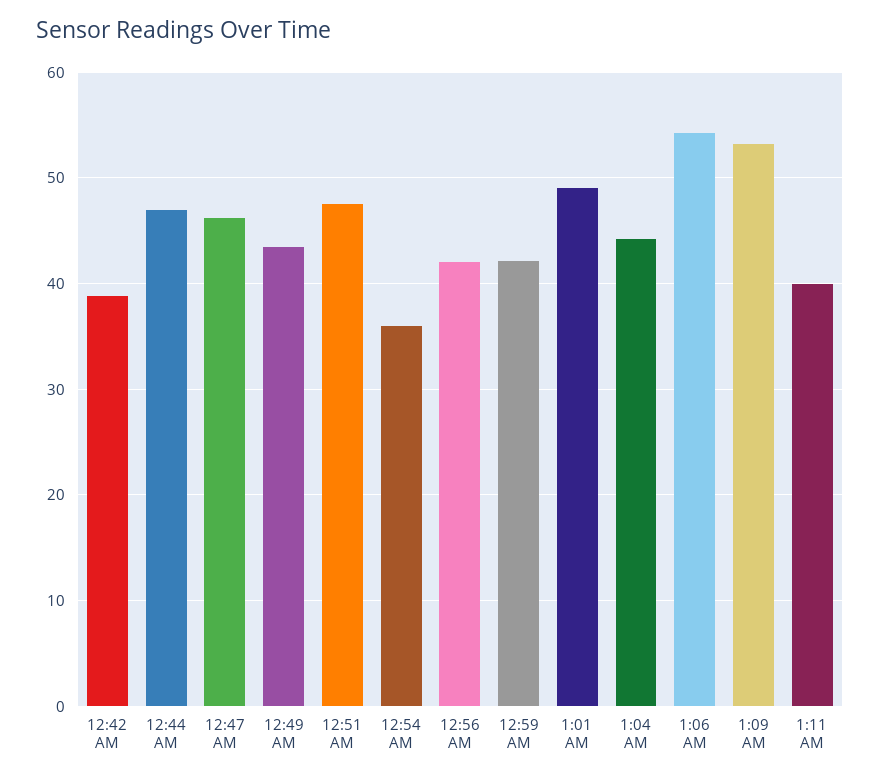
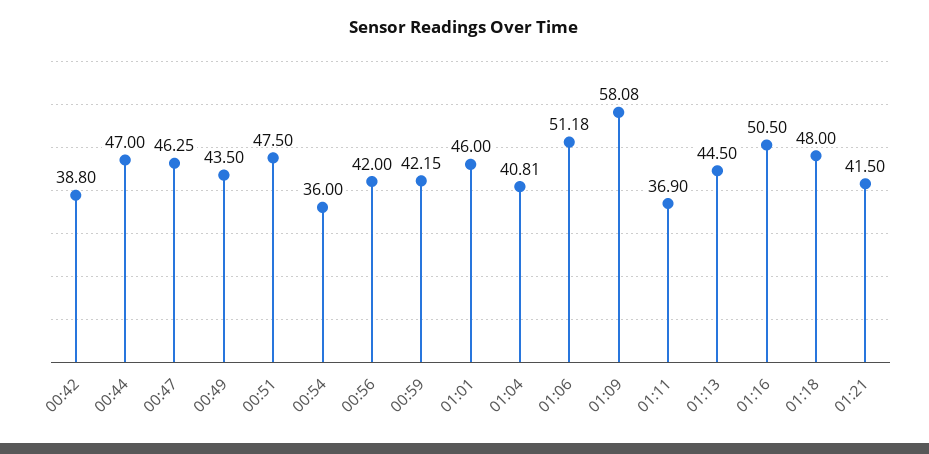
1:01 AM: 49 -> 46
1:04 AM: 44 -> 40.81
1:06 AM: 54 -> 51.18
1:09 AM: 53 -> 58.08
1:11 AM: 40 -> 36.9
01:13: none -> 44.5
01:16: none -> 50.5
01:18: none -> 48
01:21: none -> 41.5

